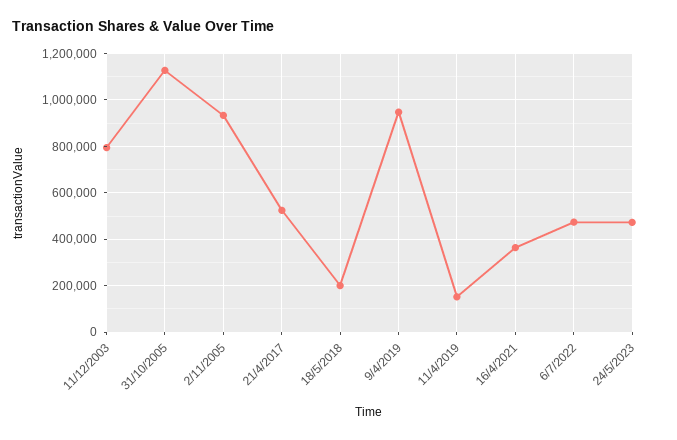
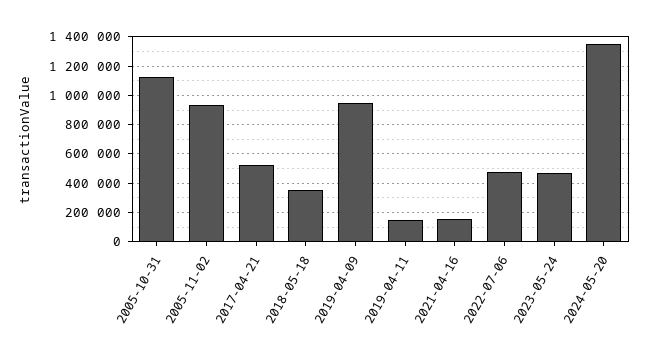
11/12/2003: 800000 -> none
18/5/2018: 200000 -> 350000
16/4/2021: 350000 -> 150000
2024-05-20: none -> 1350000

